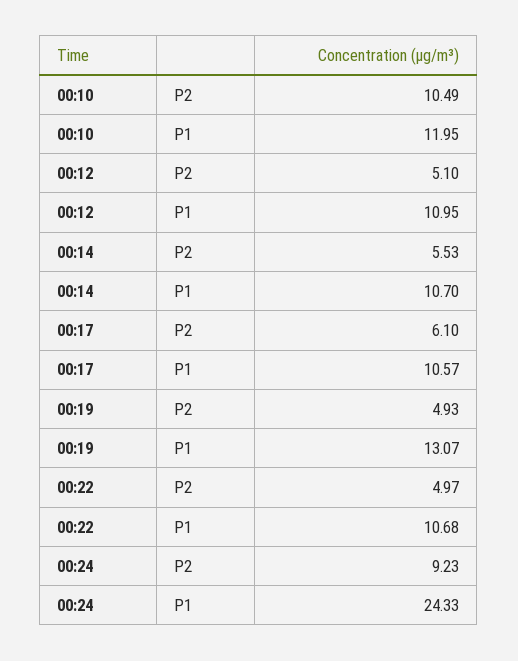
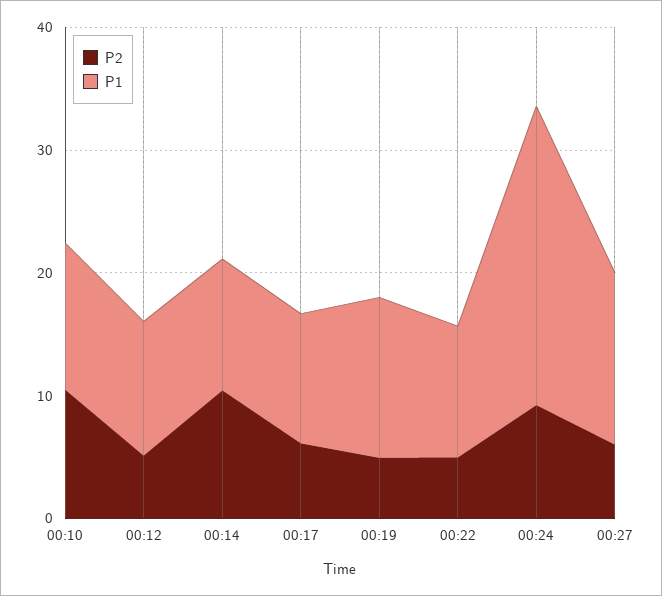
P2, 00:14: 5.53 -> 10
P2, 00:27: none -> 6
P1, 00:27: none -> 14

